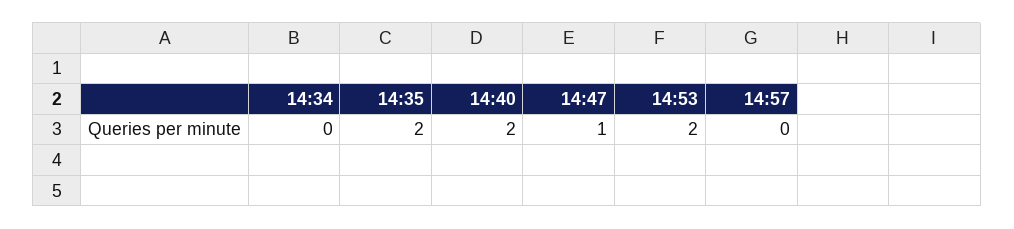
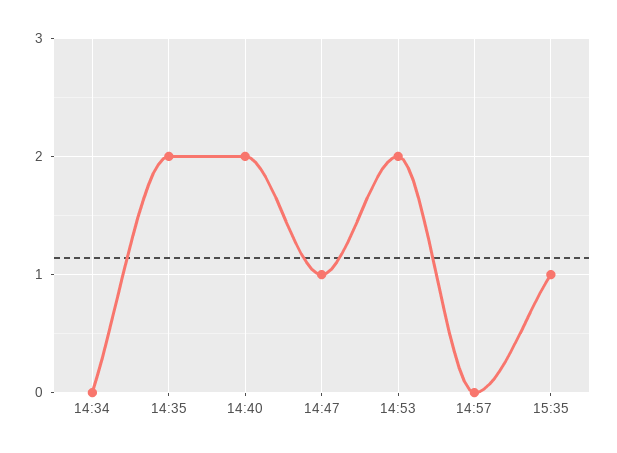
15:35: none -> 1

